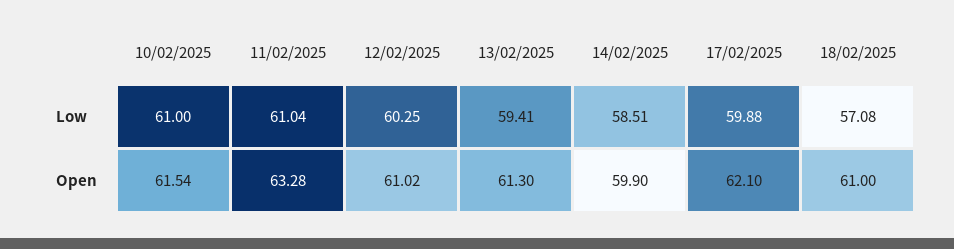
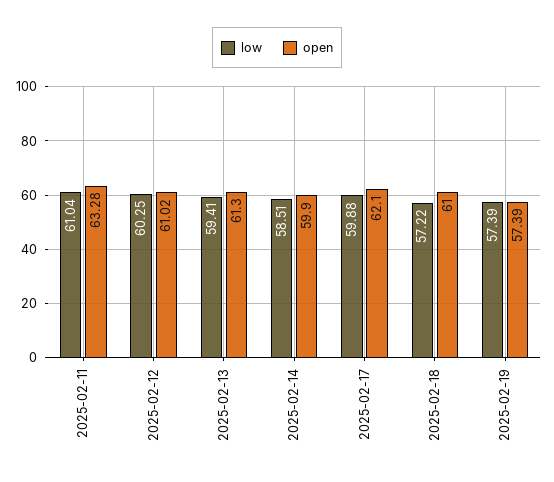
Low, 10/02/2025: 61 -> none
Low, 18/02/2025: 57.08 -> 57.22
Open, 10/02/2025: 61.54 -> none
Low, 2025-02-19: none -> 57.39
Open, 2025-02-19: none -> 57.39

